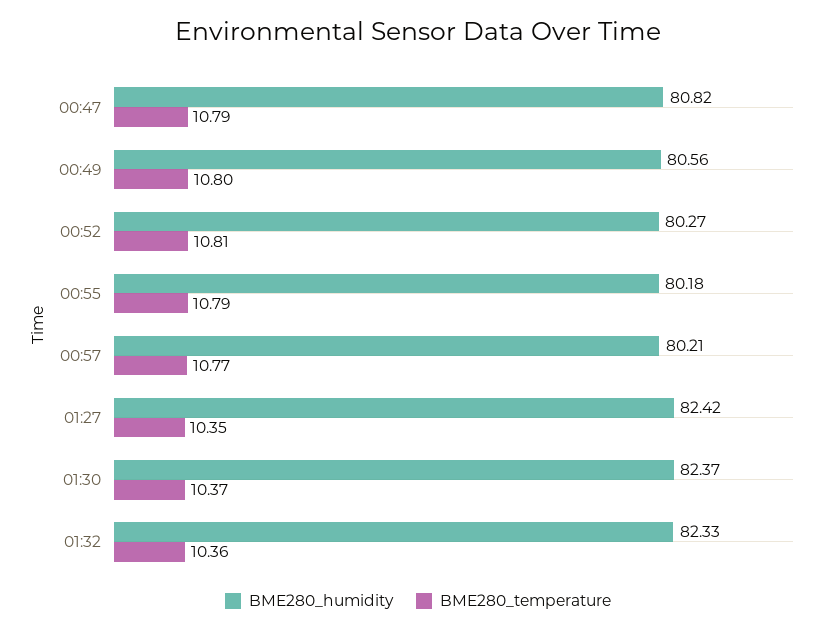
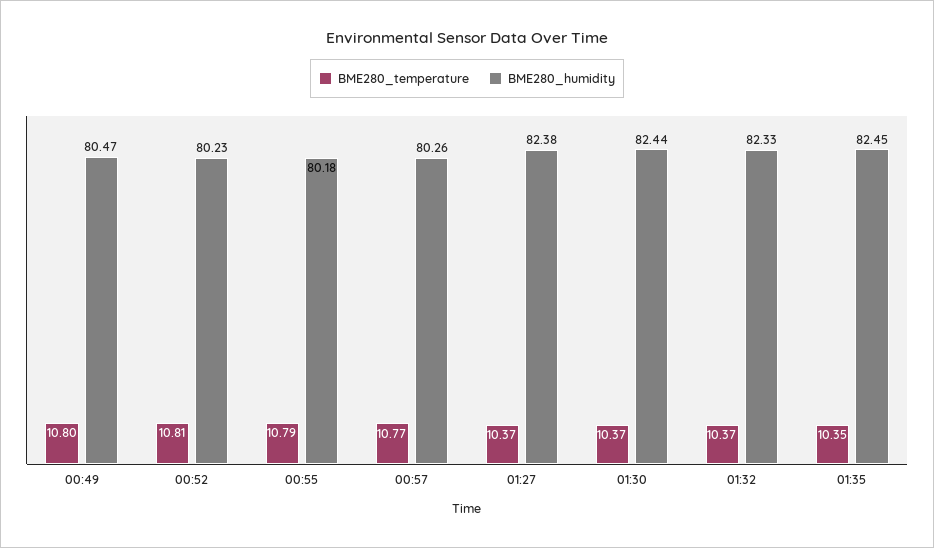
BME280_humidity, 00:47: 80.82 -> none
BME280_temperature, 00:47: 10.79 -> none
BME280_humidity, 00:49: 80.56 -> 80.47
BME280_humidity, 00:52: 80.27 -> 80.23
BME280_humidity, 00:57: 80.21 -> 80.26
BME280_humidity, 01:27: 82.42 -> 82.38
BME280_temperature, 01:27: 10.35 -> 10.37
BME280_humidity, 01:30: 82.37 -> 82.44
BME280_temperature, 01:32: 10.36 -> 10.37
BME280_temperature, 01:35: none -> 10.35
BME280_humidity, 01:35: none -> 82.45

